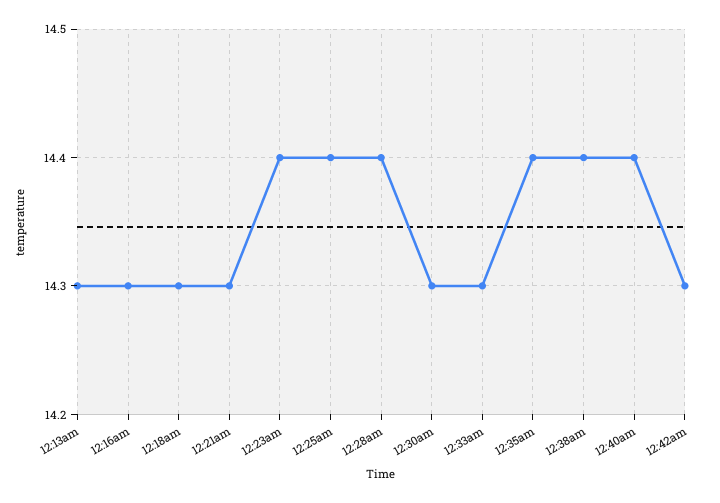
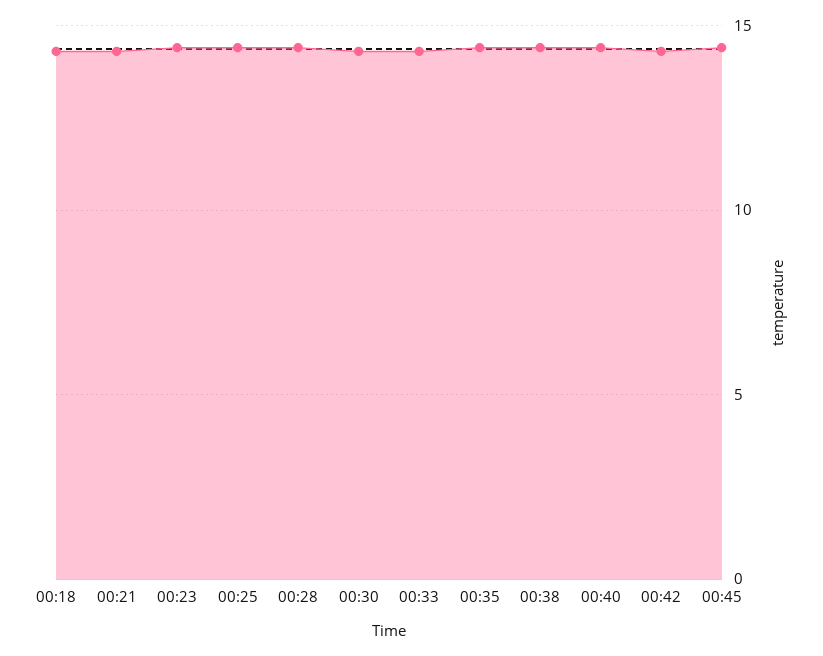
12:13am: 14.3 -> none
12:16am: 14.3 -> none
00:45: none -> 14.5

